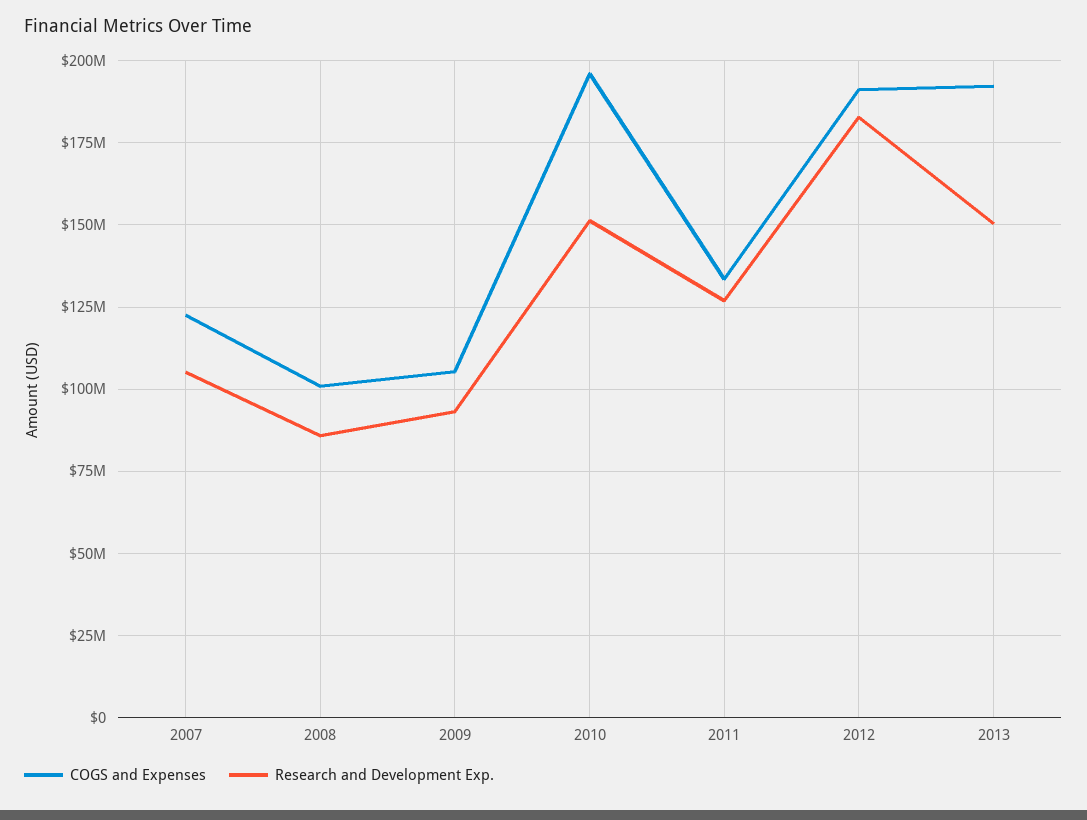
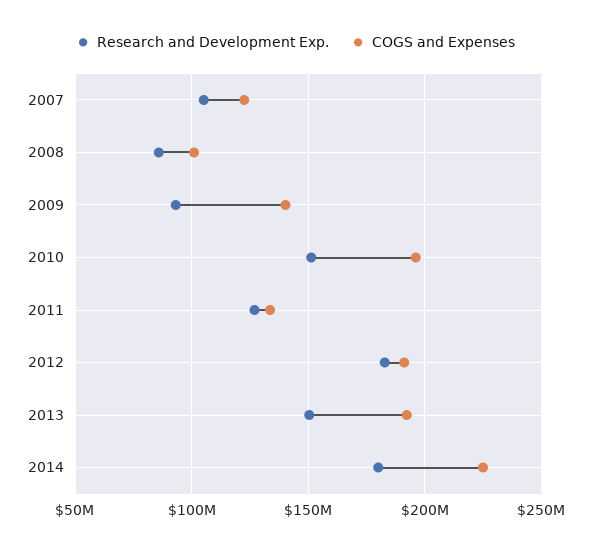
COGS and Expenses, 2009: 105000000 -> 140000000
Research and Development Exp., 2014: none -> 180000000
COGS and Expenses, 2014: none -> 225000000

